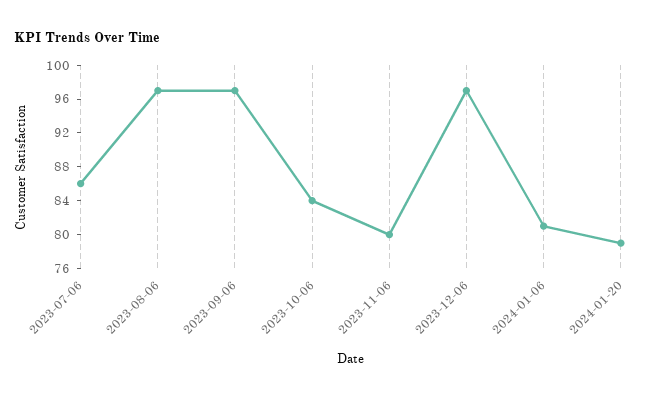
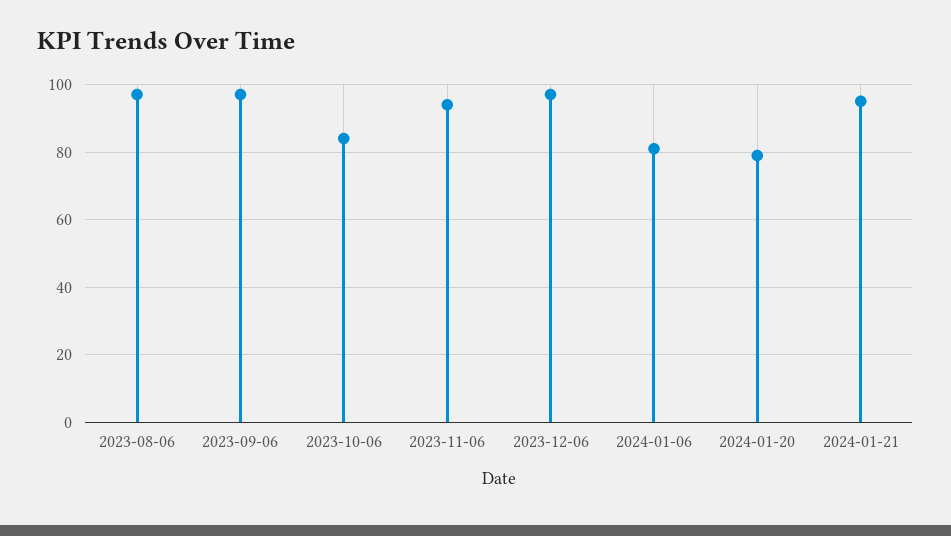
2023-07-06: 86 -> none
2023-11-06: 80 -> 95
2024-01-21: none -> 95

